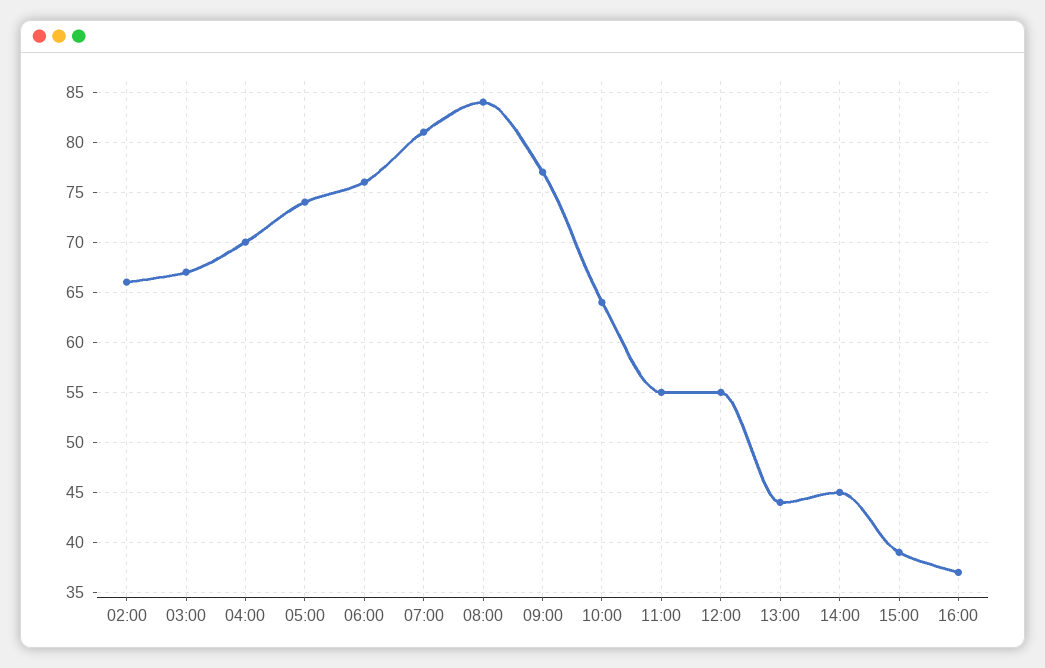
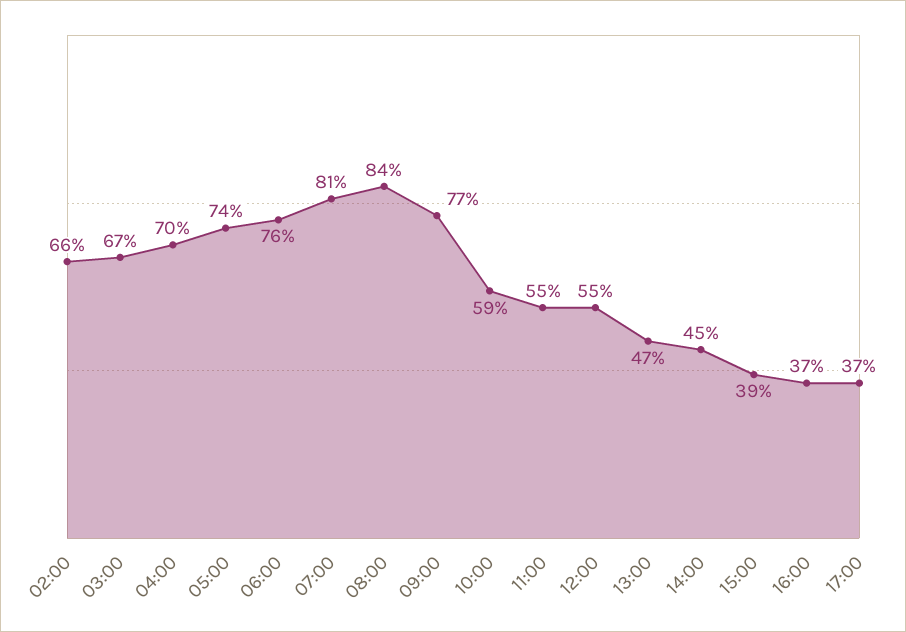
10:00: 64 -> 59
13:00: 44 -> 47
17:00: none -> 37

